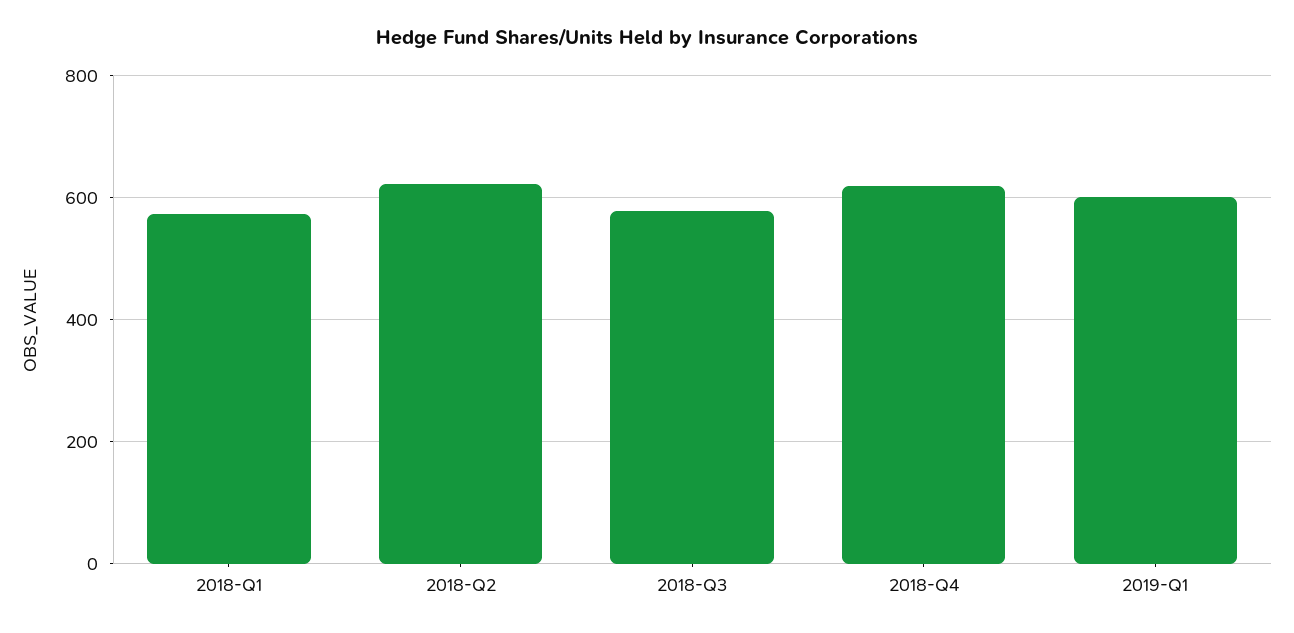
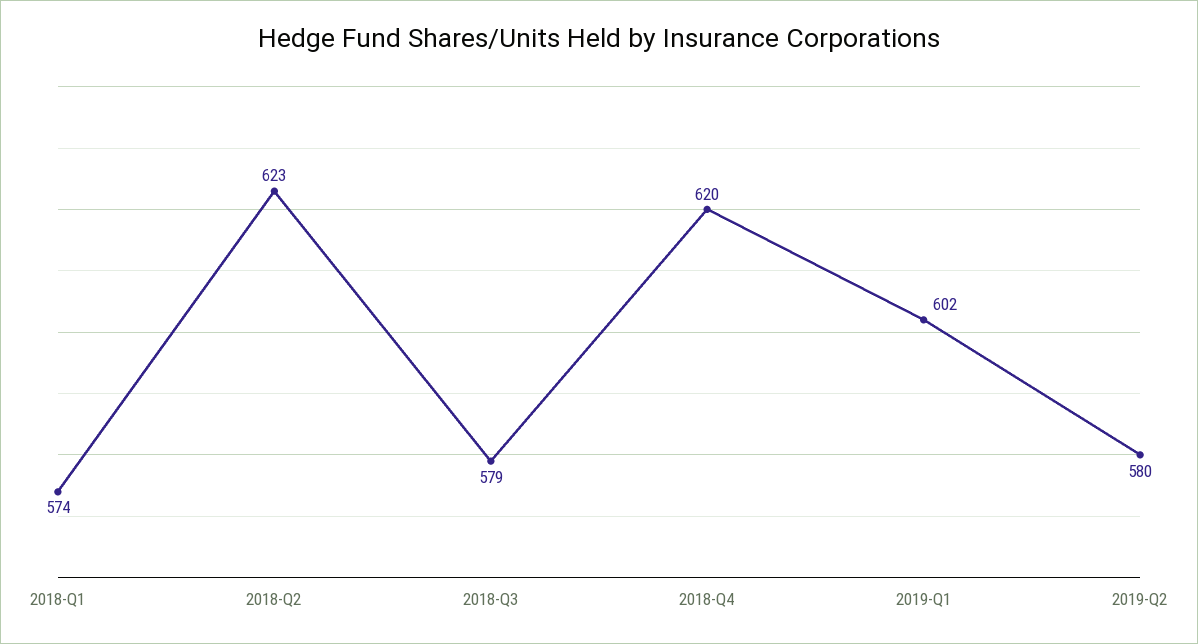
2019-Q2: none -> 580

